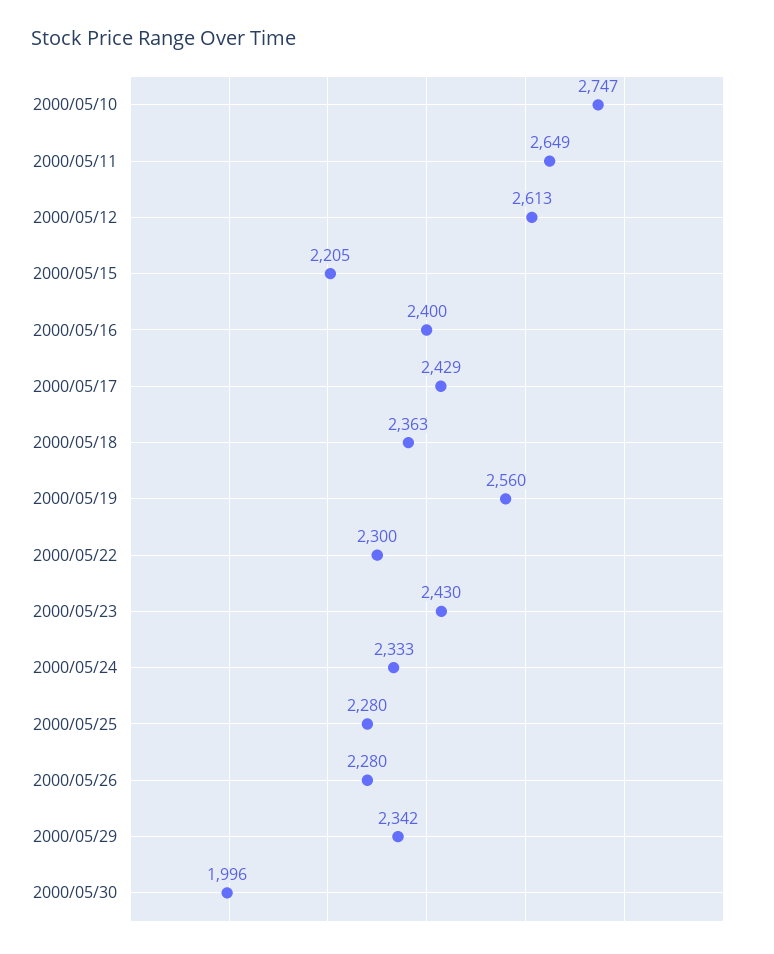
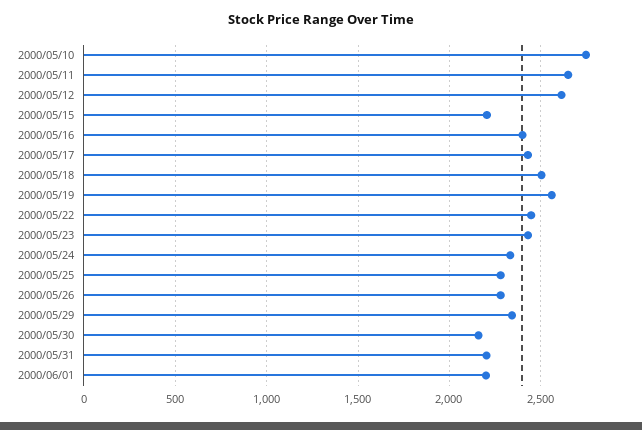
2000/05/18: 2363 -> 2500
2000/05/22: 2300 -> 2450
2000/05/30: 1996 -> 2150
2000/05/31: none -> 2200
2000/06/01: none -> 2200

